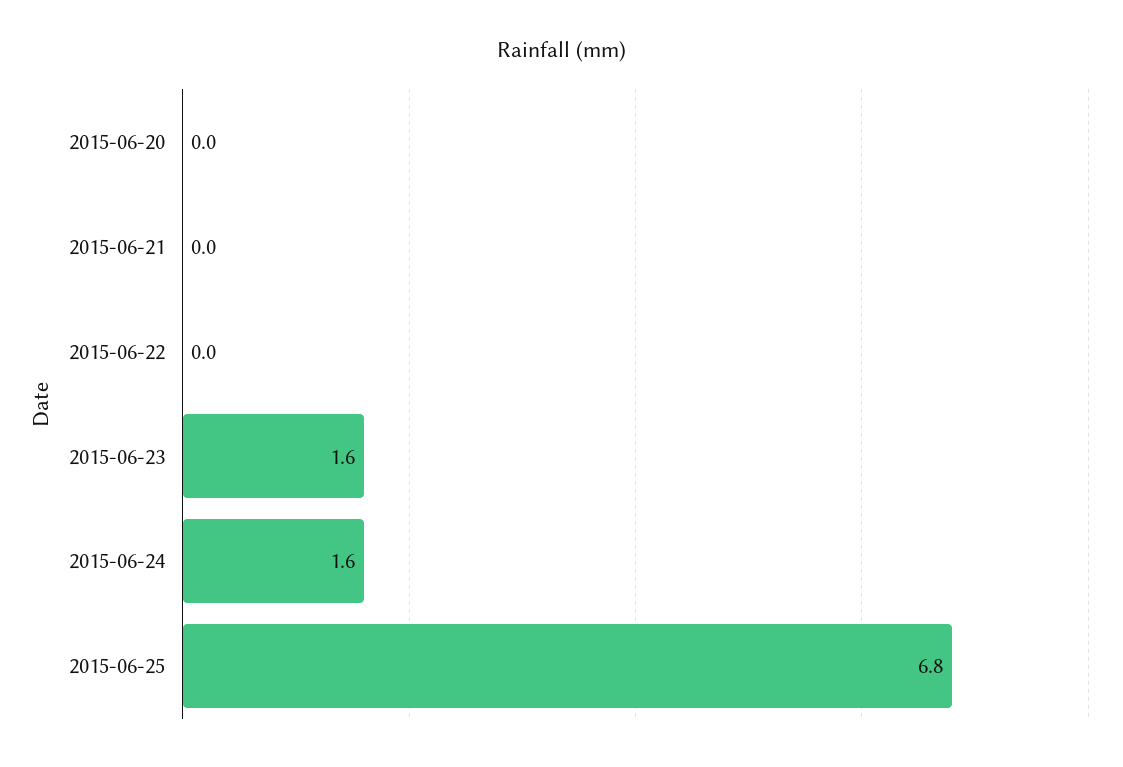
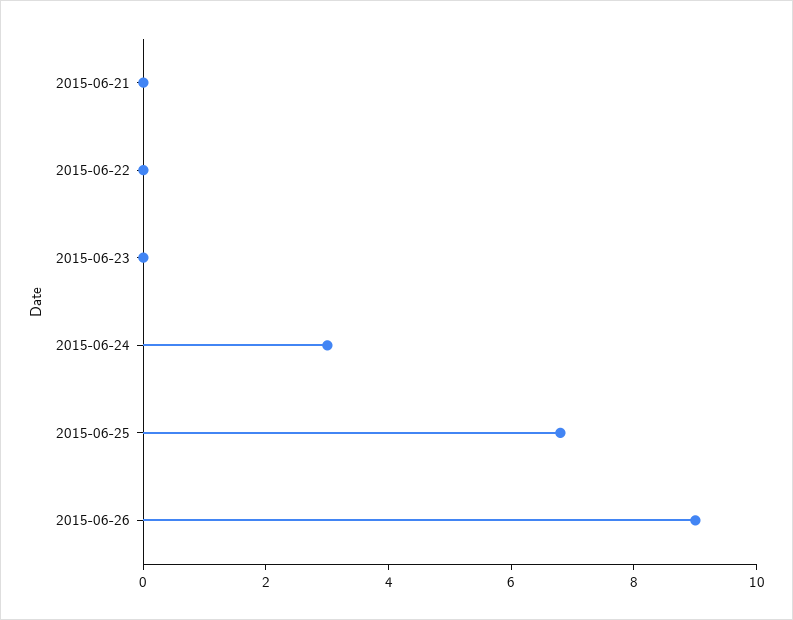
2015-06-20: 0 -> none
2015-06-23: 1.6 -> 0
2015-06-24: 1.6 -> 3
2015-06-26: none -> 9

